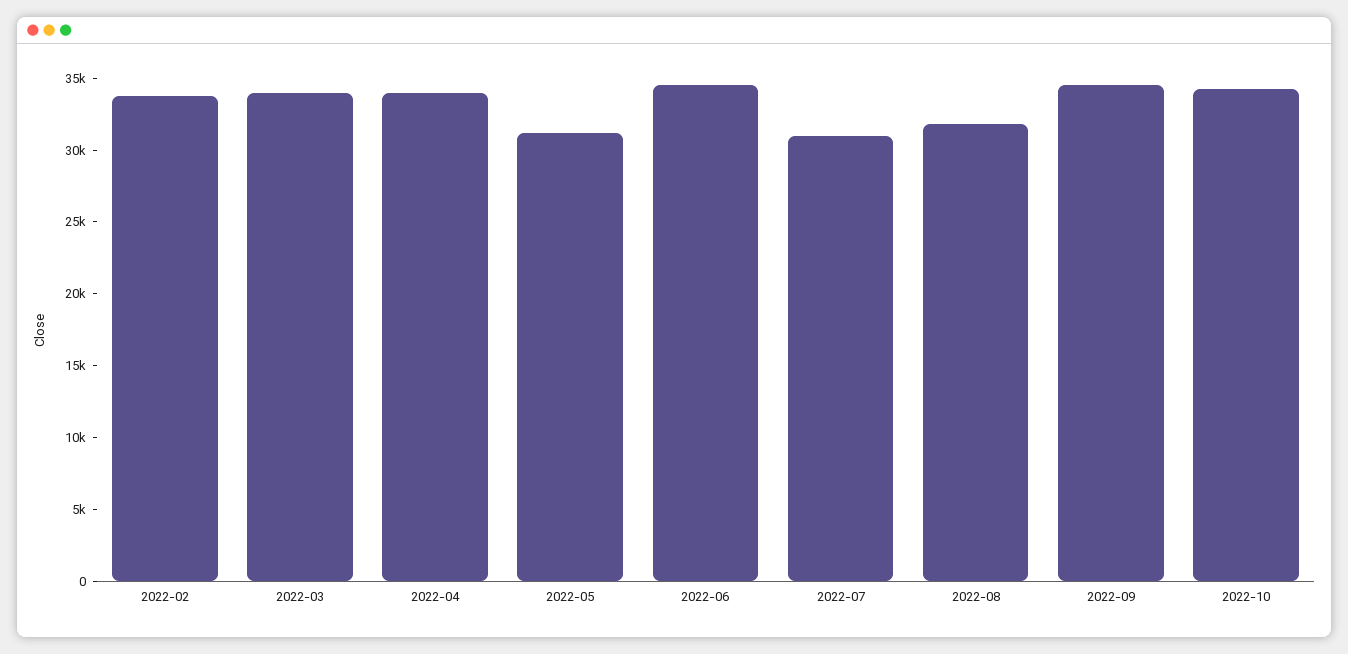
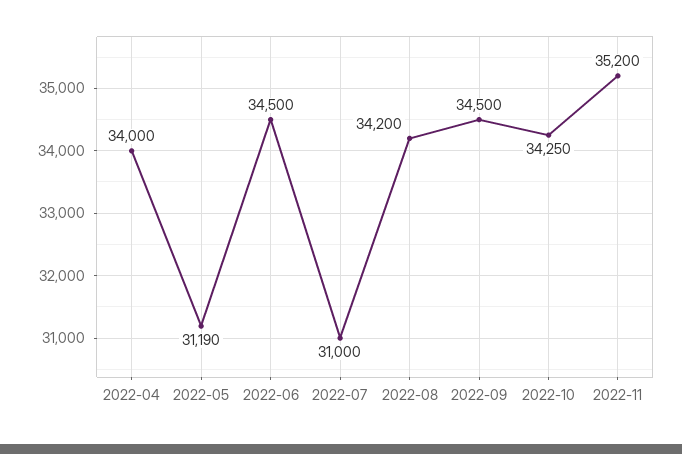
2022-02: 34000 -> none
2022-03: 34000 -> none
2022-08: 32000 -> 34200
2022-11: none -> 35200

